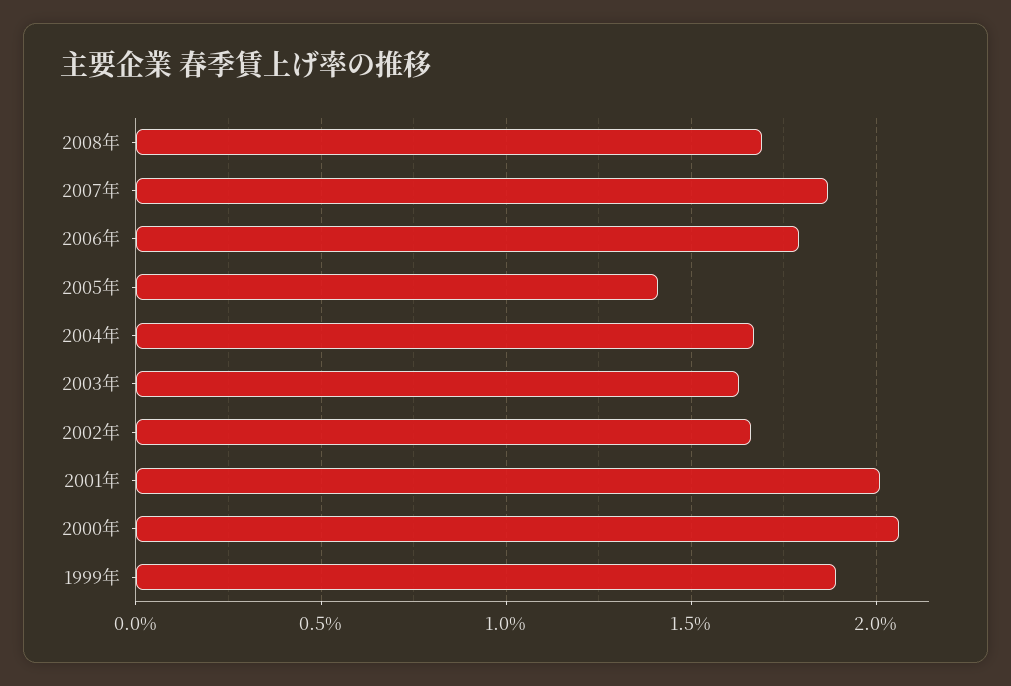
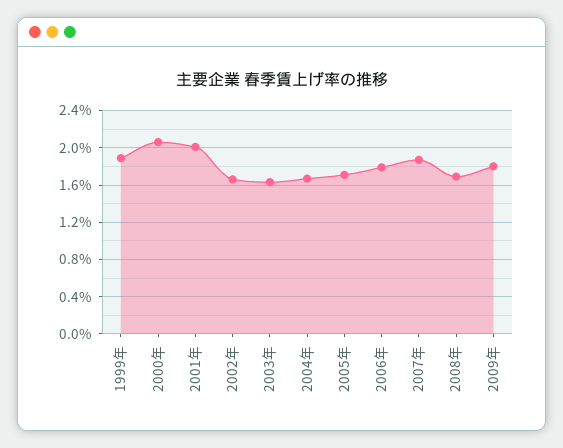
2005年: 1.4 -> 1.7
2009年: none -> 1.8

